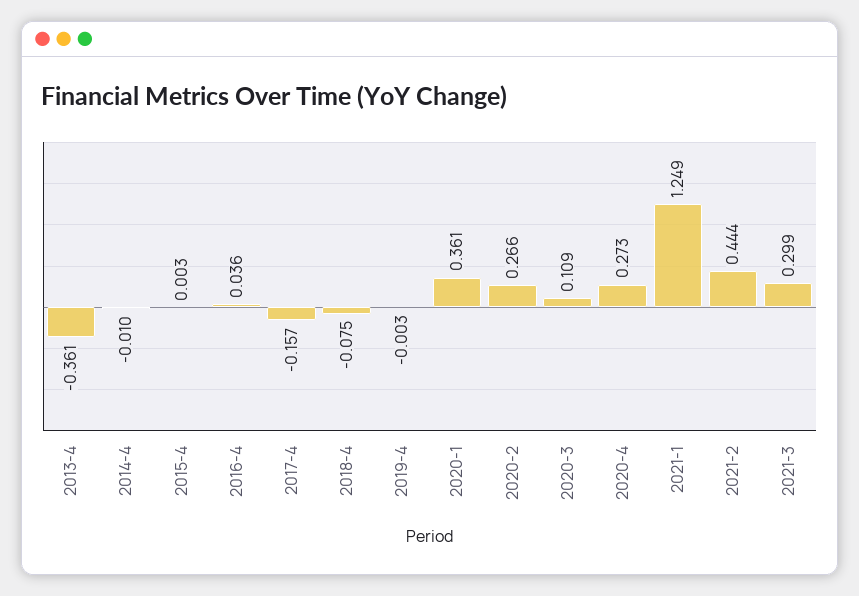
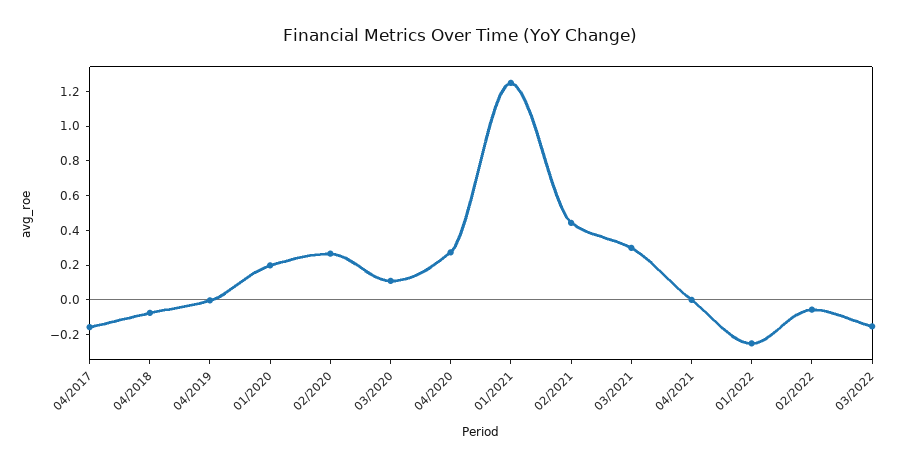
2013-4: -0.361 -> none
2014-4: -0.01 -> none
2015-4: 0.003 -> none
2016-4: 0.036 -> none
2020-1: 0.361 -> 0.2
04/2021: none -> 0
01/2022: none -> -0.25
02/2022: none -> -0.05
03/2022: none -> -0.15

